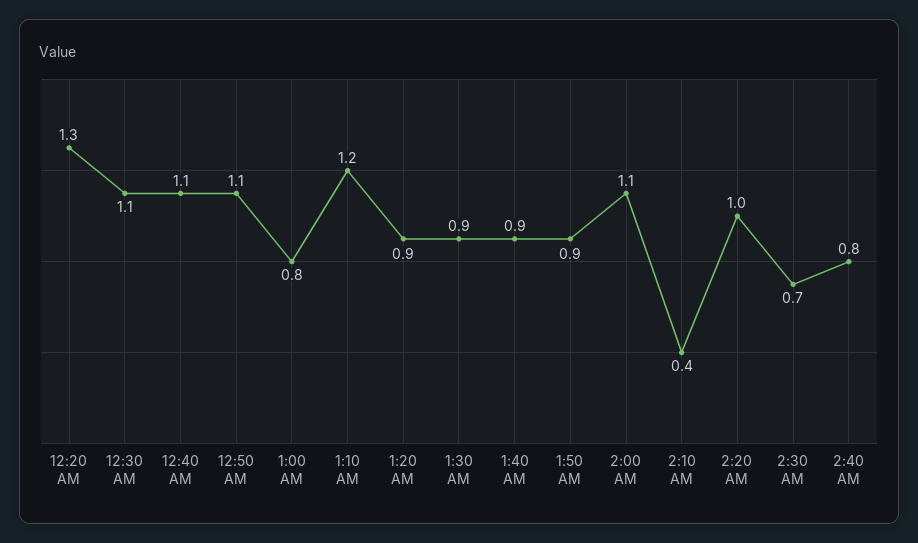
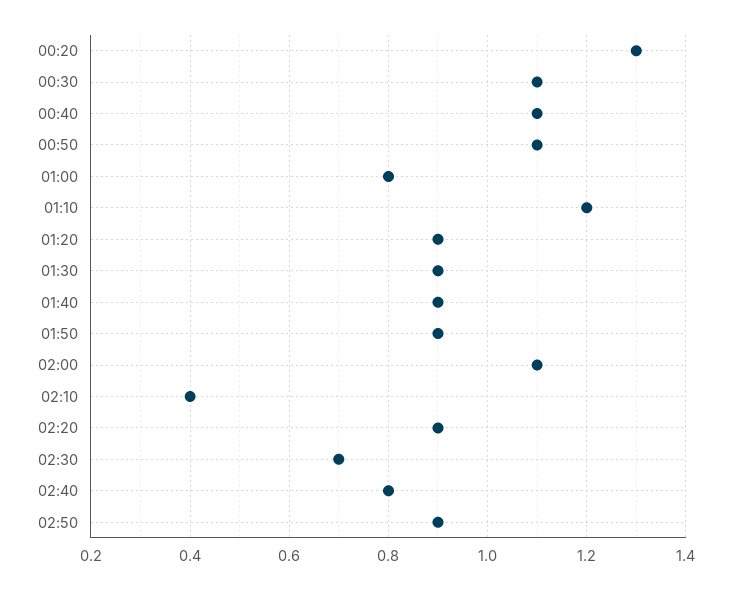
2:20 AM: 1 -> 0.9
02:50: none -> 0.9

